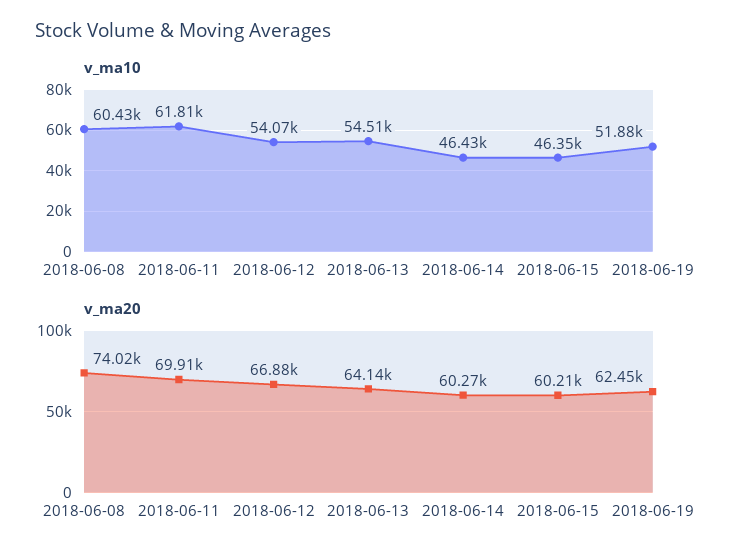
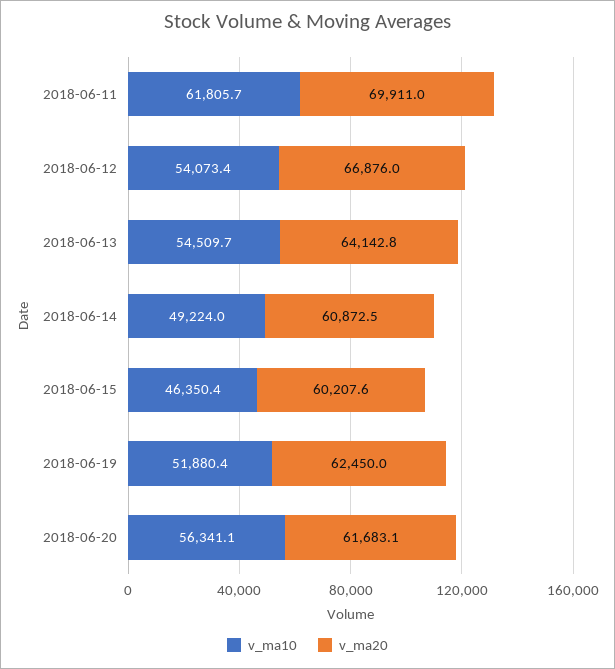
v_ma10, 2018-06-08: 60430 -> none
v_ma10, 2018-06-14: 46430 -> 49224
v_ma20, 2018-06-08: 74020 -> none
v_ma20, 2018-06-14: 60270 -> 60872.5
v_ma10, 2018-06-20: none -> 56341.1
v_ma20, 2018-06-20: none -> 61683.1

